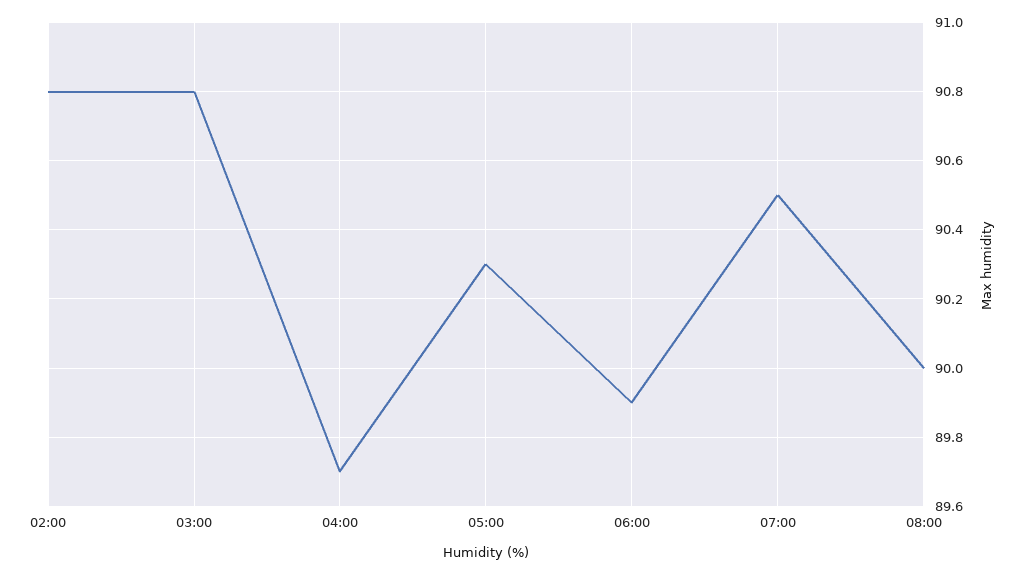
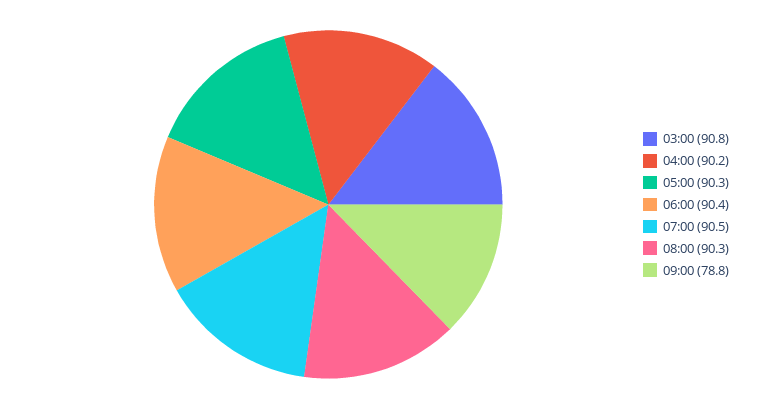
02:00: 90.8 -> none
04:00: 89.7 -> 90.2
06:00: 89.9 -> 90.4
08:00: 90 -> 90.3
09:00: none -> 78.8

